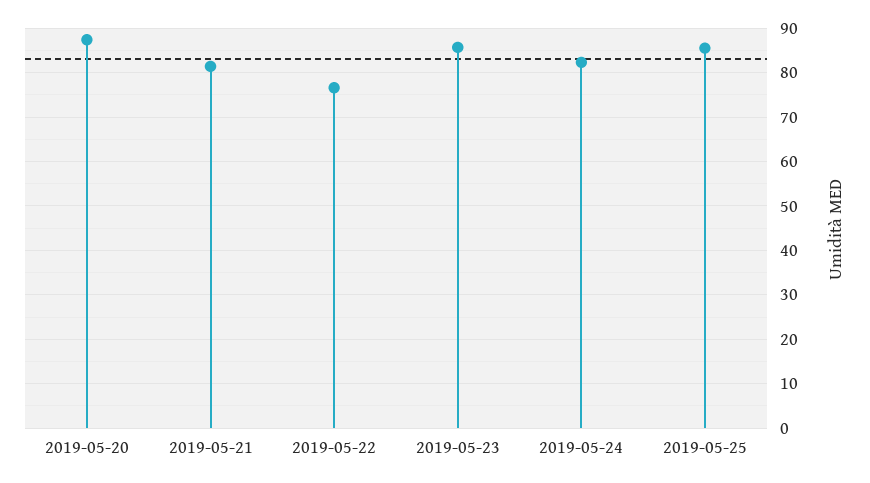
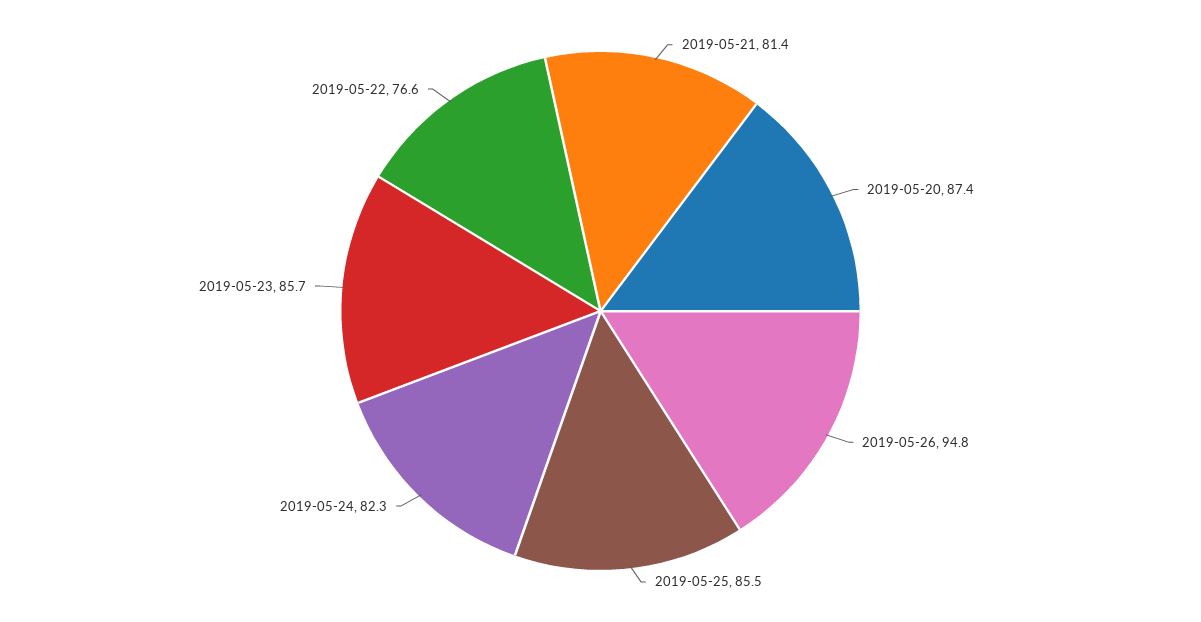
2019-05-26: none -> 94.8

